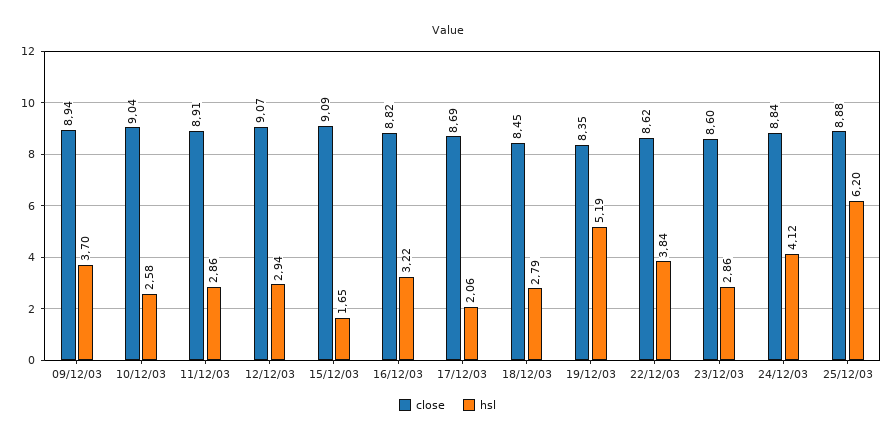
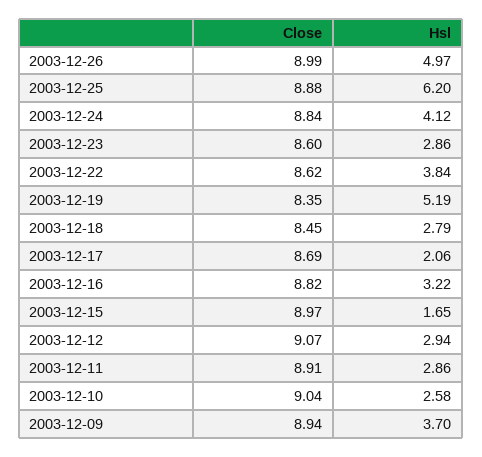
close, 15/12/03: 9.09 -> 8.97
close, 2003-12-26: none -> 8.99
hsl, 2003-12-26: none -> 4.97

